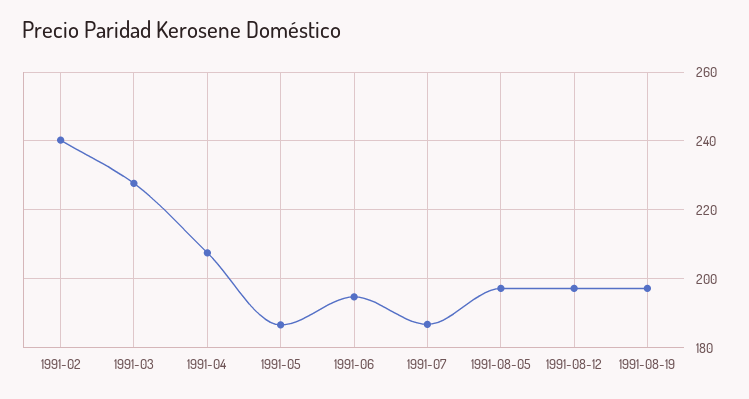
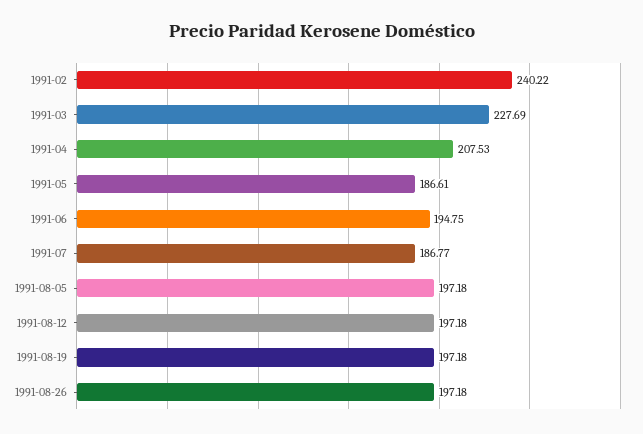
1991-08-26: none -> 197.18

